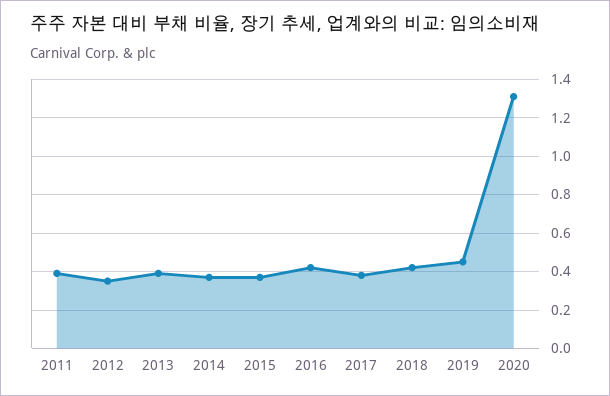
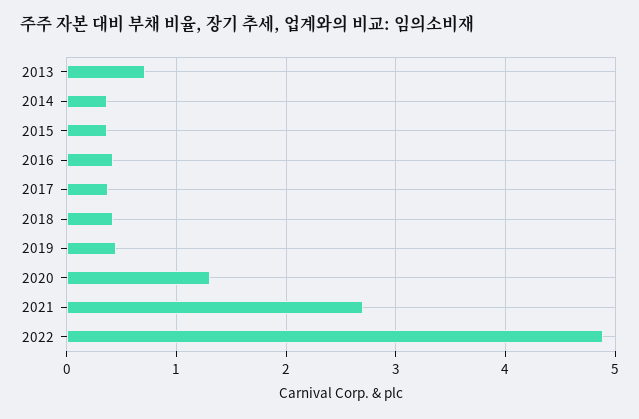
2011: 0.4 -> none
2012: 0.35 -> none
2013: 0.4 -> 0.7
2021: none -> 2.7
2022: none -> 4.9

